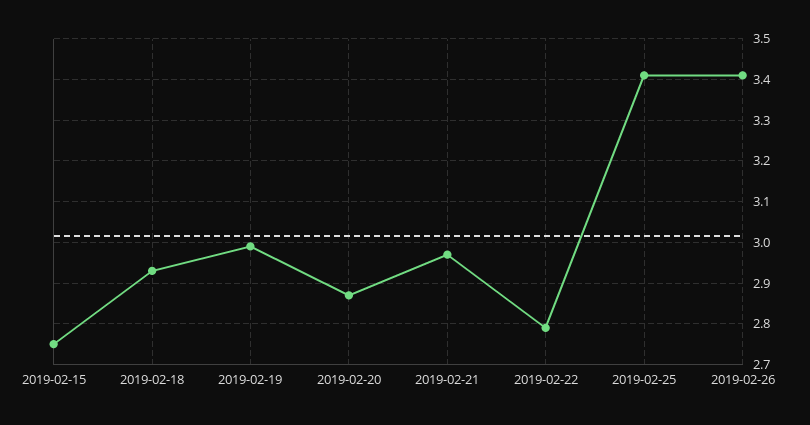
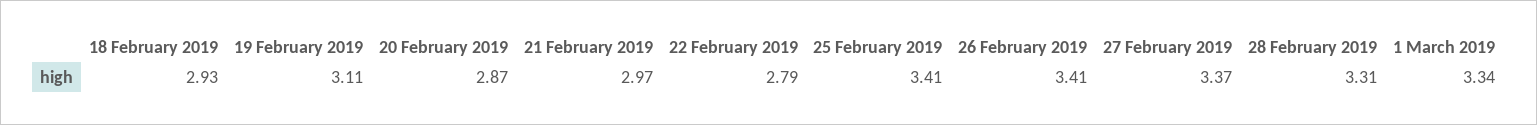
2019-02-15: 2.75 -> none
2019-02-19: 3 -> 3.11
27 February 2019: none -> 3.37
28 February 2019: none -> 3.31
1 March 2019: none -> 3.34

